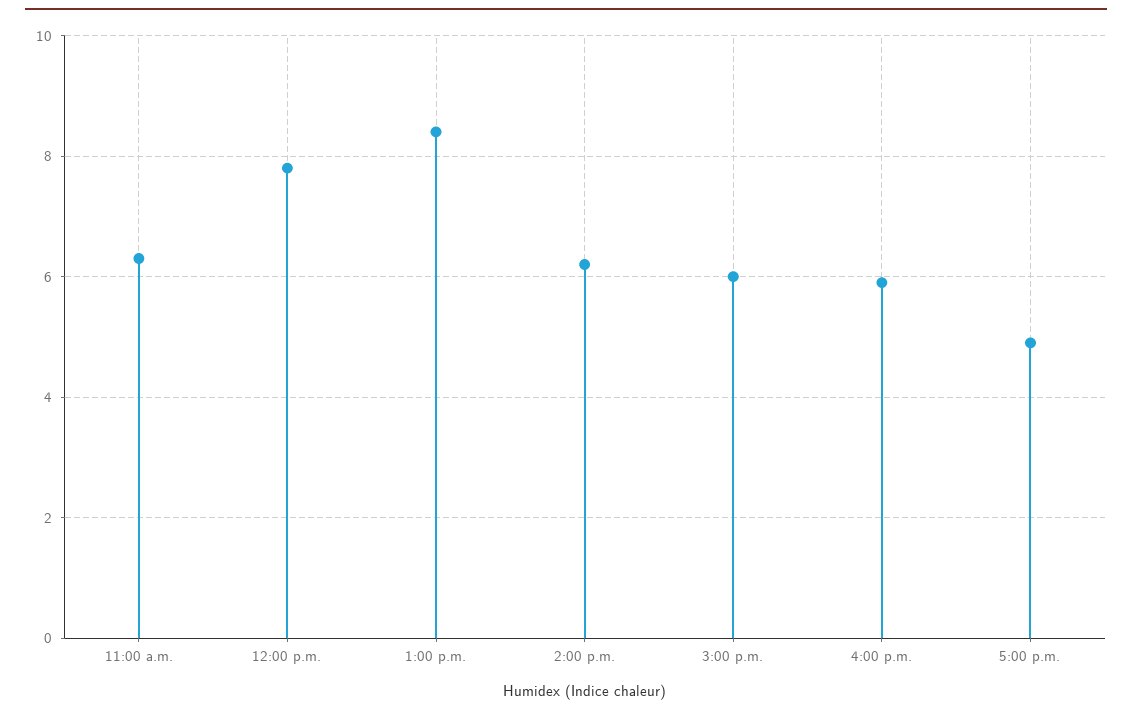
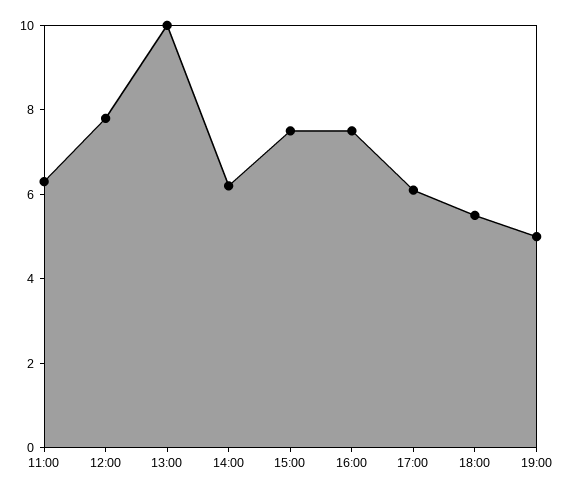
1:00 p.m.: 8.5 -> 10
3:00 p.m.: 6 -> 7.5
4:00 p.m.: 6 -> 7.5
5:00 p.m.: 5 -> 6
18:00: none -> 5.5
19:00: none -> 5

